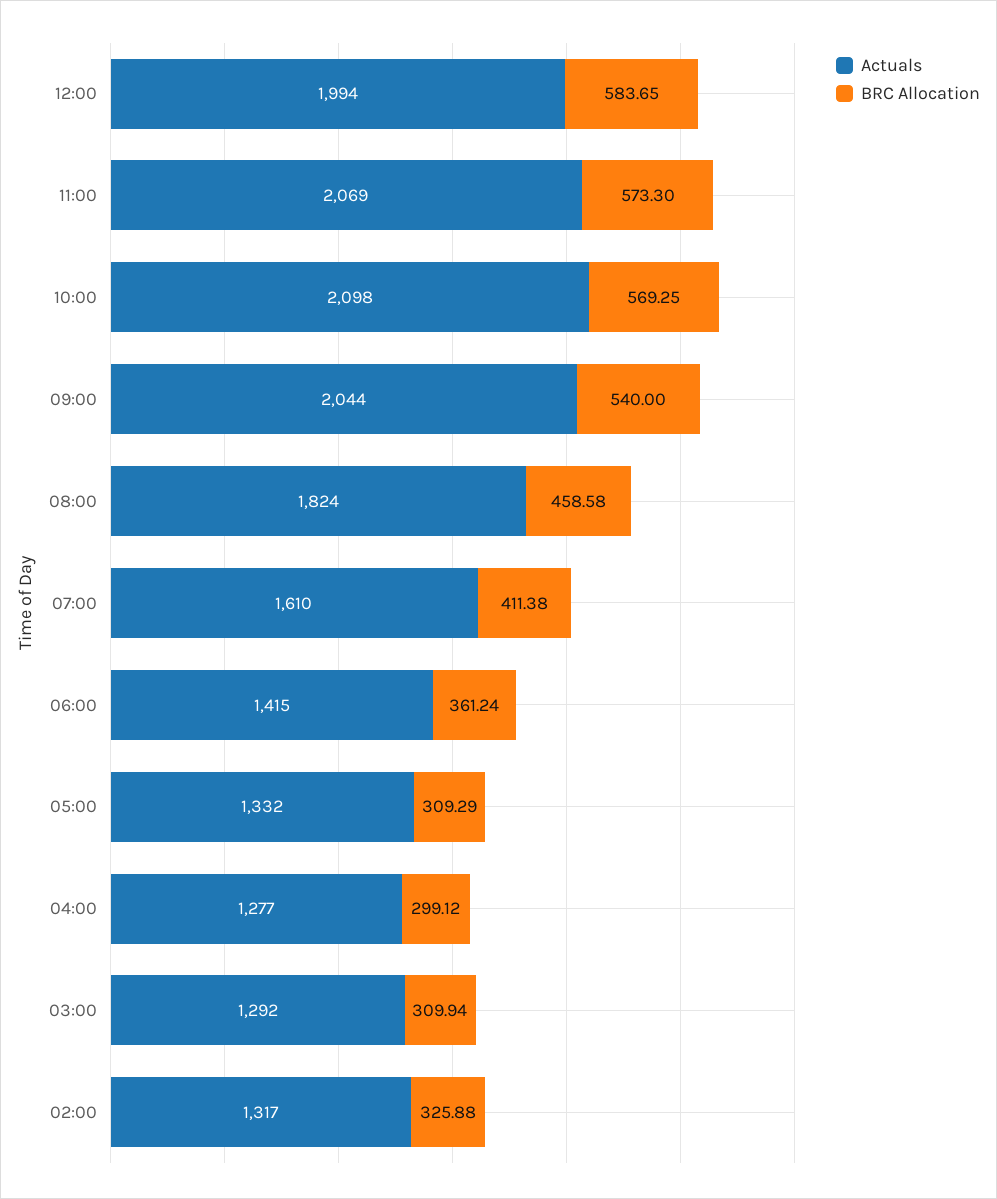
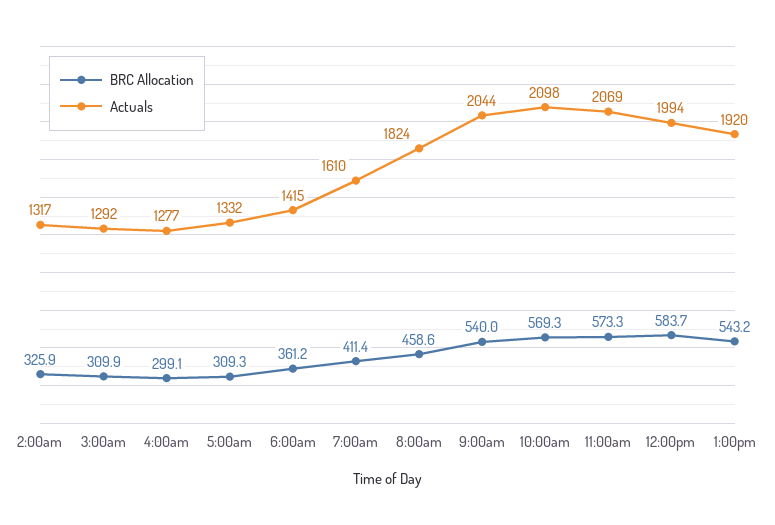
BRC Allocation, 1:00pm: none -> 543.2
Actuals, 1:00pm: none -> 1920

